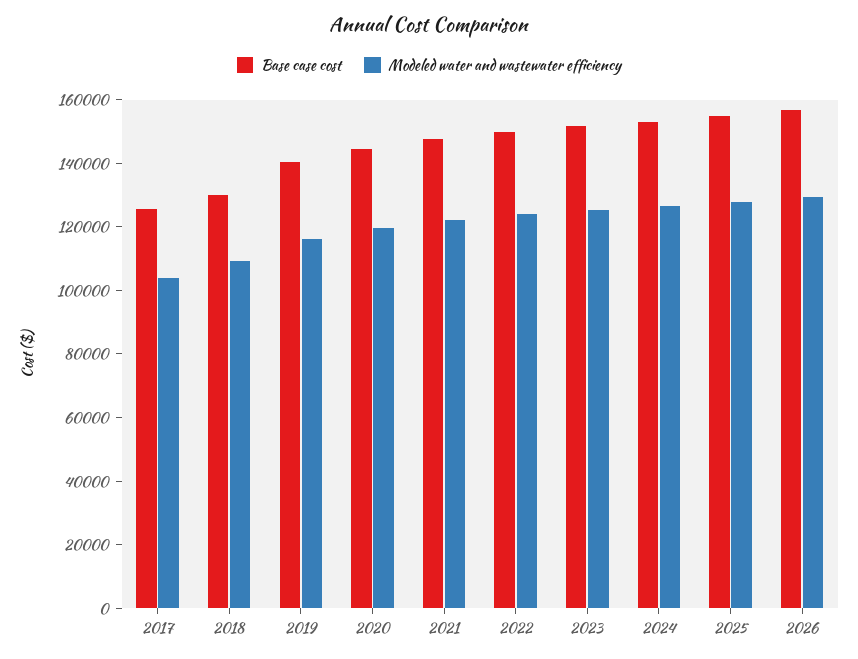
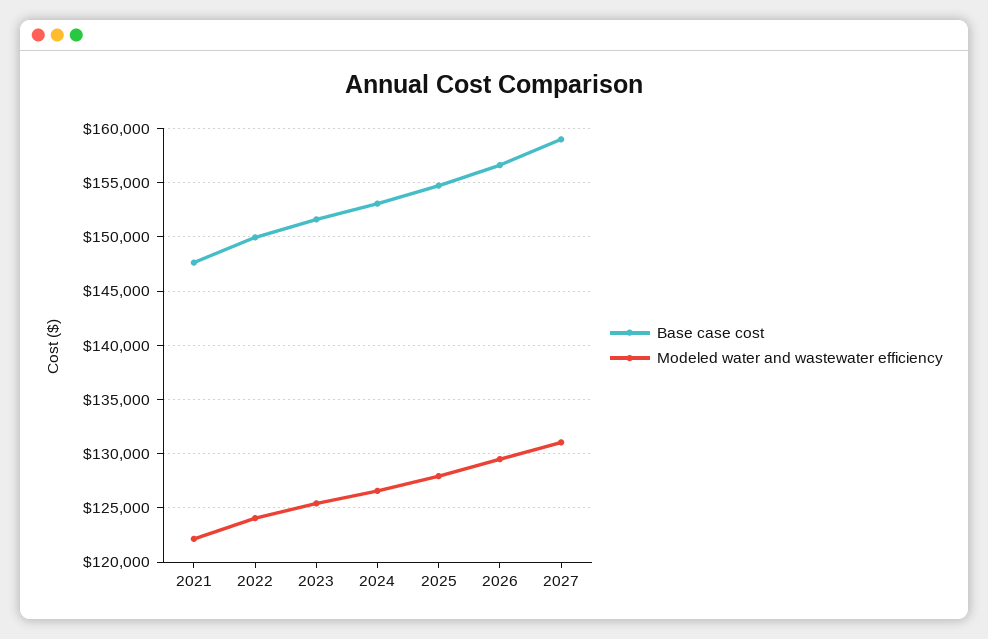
Base case cost, 2017: 125000 -> none
Modeled water and wastewater efficiency, 2017: 105000 -> none
Base case cost, 2018: 130000 -> none
Modeled water and wastewater efficiency, 2018: 110000 -> none
Base case cost, 2019: 140000 -> none
Modeled water and wastewater efficiency, 2019: 115000 -> none
Base case cost, 2020: 145000 -> none
Modeled water and wastewater efficiency, 2020: 120000 -> none
Base case cost, 2027: none -> 159000
Modeled water and wastewater efficiency, 2027: none -> 131000

